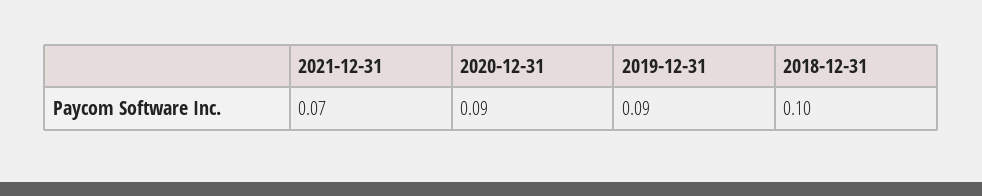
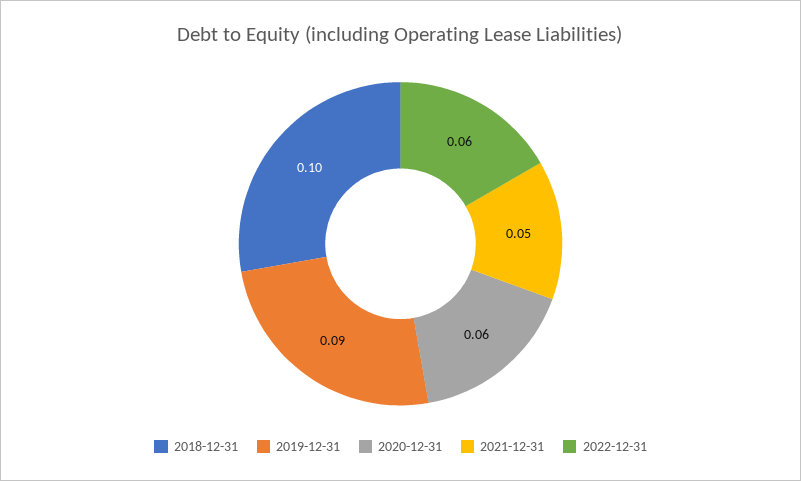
2021-12-31: 0.07 -> 0.05
2020-12-31: 0.09 -> 0.06
2022-12-31: none -> 0.06

